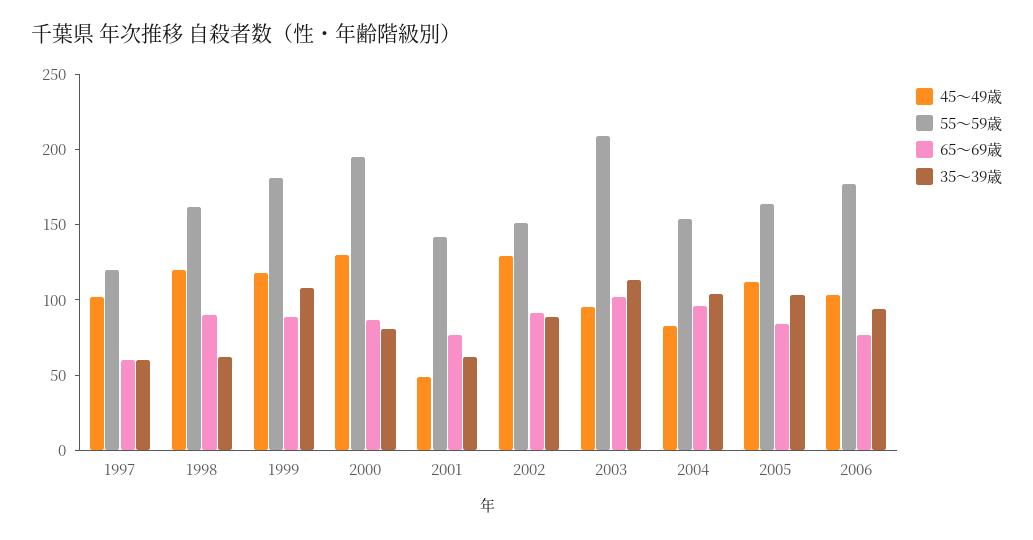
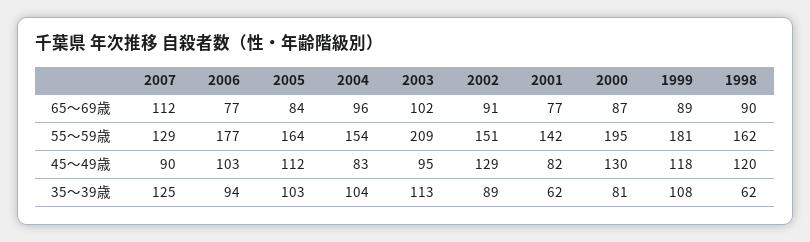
45～49歳, 1997: 100 -> none
55～59歳, 1997: 120 -> none
65～69歳, 1997: 60 -> none
35～39歳, 1997: 60 -> none
45～49歳, 2001: 50 -> 82
65～69歳, 2007: none -> 112
55～59歳, 2007: none -> 129
45～49歳, 2007: none -> 90
35～39歳, 2007: none -> 125

